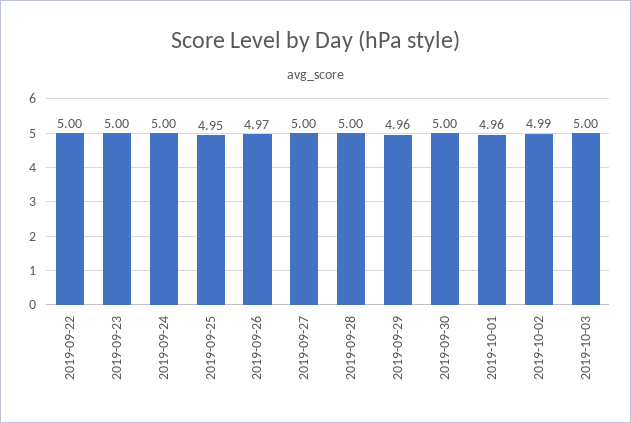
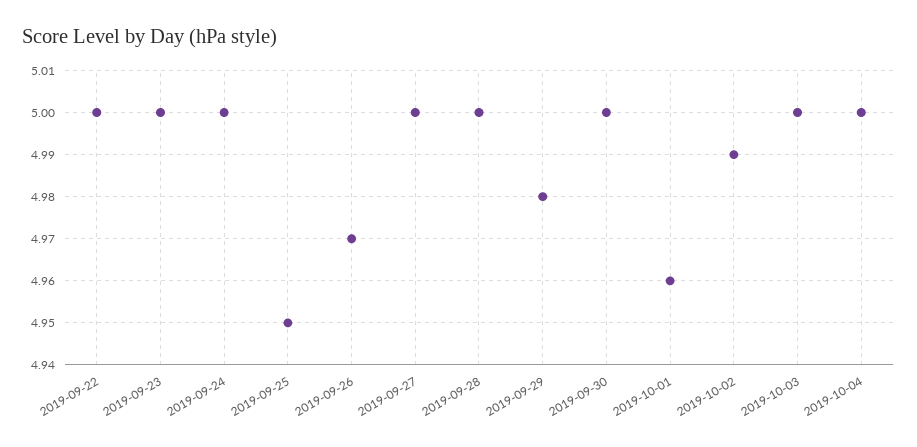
2019-09-29: 4.96 -> 4.98
2019-10-04: none -> 5

